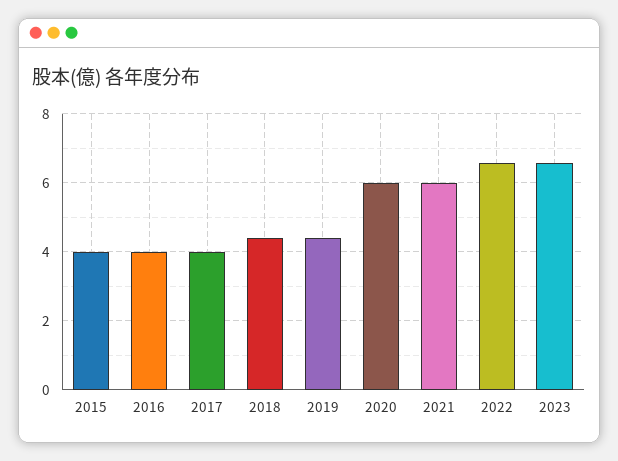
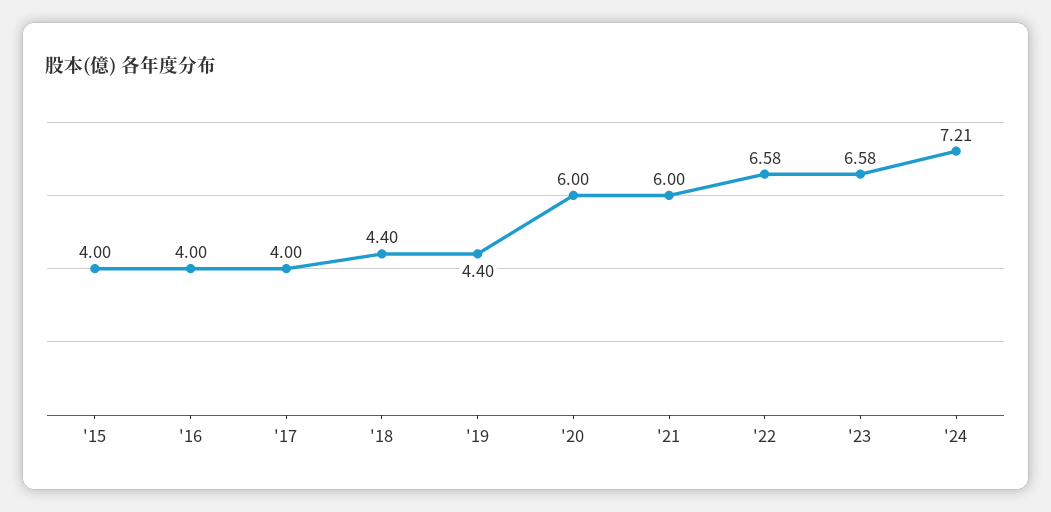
'24: none -> 7.21

